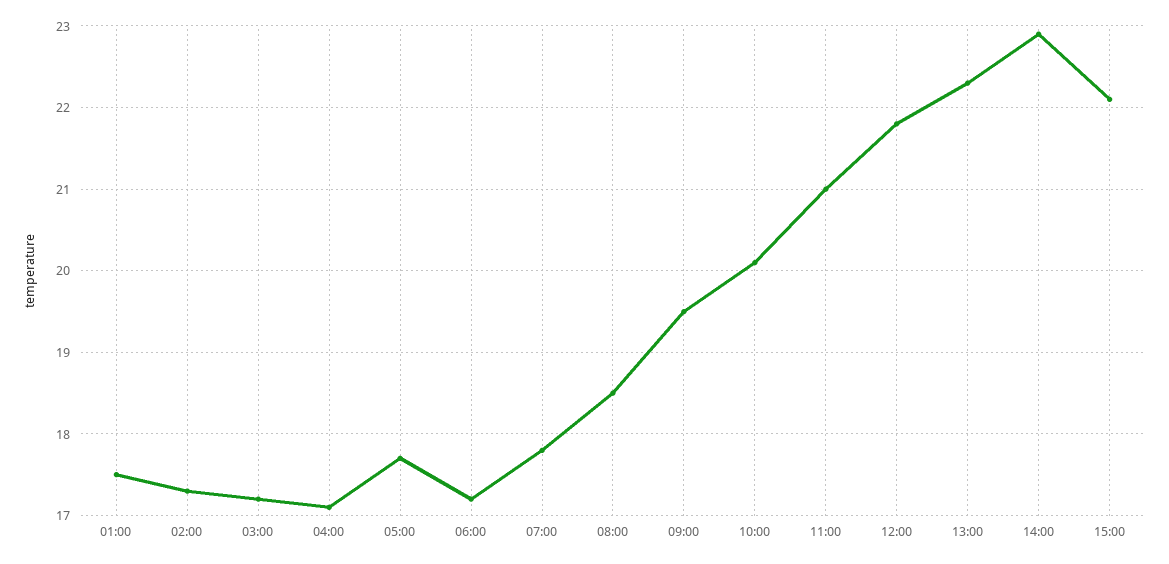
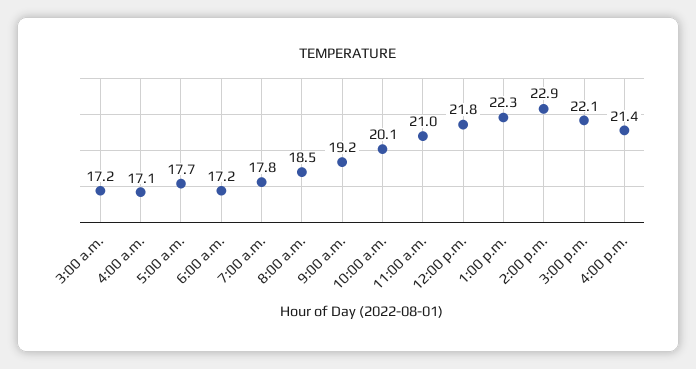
01:00: 17.5 -> none
02:00: 17.3 -> none
09:00: 19.5 -> 19.2
4:00 p.m.: none -> 21.4

